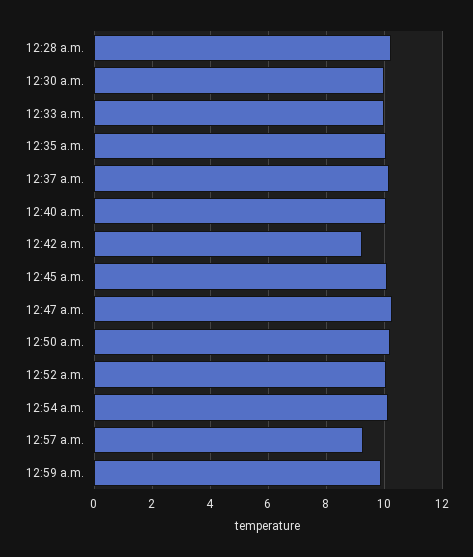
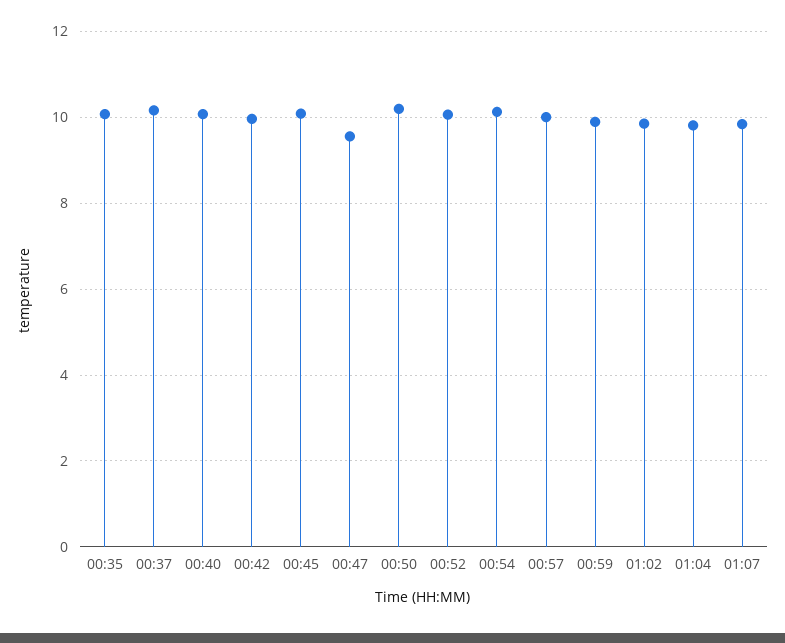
12:28 a.m.: 10.25 -> none
12:30 a.m.: 10 -> none
12:33 a.m.: 10 -> none
12:42 a.m.: 9.25 -> 10
12:47 a.m.: 10.25 -> 9.6
12:57 a.m.: 9.25 -> 10
01:02: none -> 9.8
01:04: none -> 9.8
01:07: none -> 9.8

